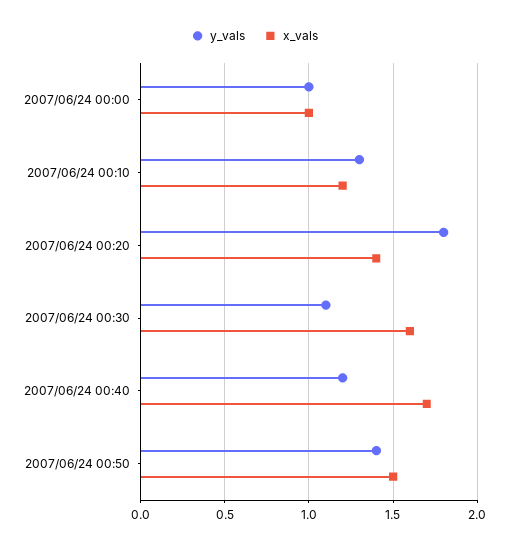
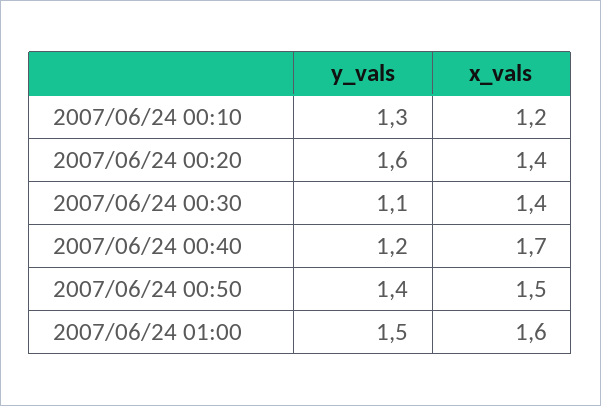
y_vals, 2007/06/24 00:00: 1 -> none
x_vals, 2007/06/24 00:00: 1 -> none
y_vals, 2007/06/24 00:20: 1.8 -> 1.6
x_vals, 2007/06/24 00:30: 1.6 -> 1.4
y_vals, 2007/06/24 01:00: none -> 1.5
x_vals, 2007/06/24 01:00: none -> 1.6

